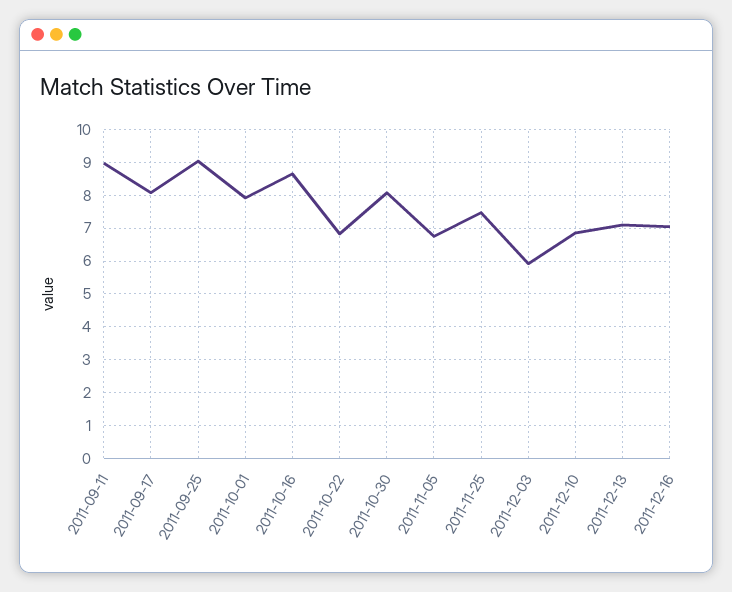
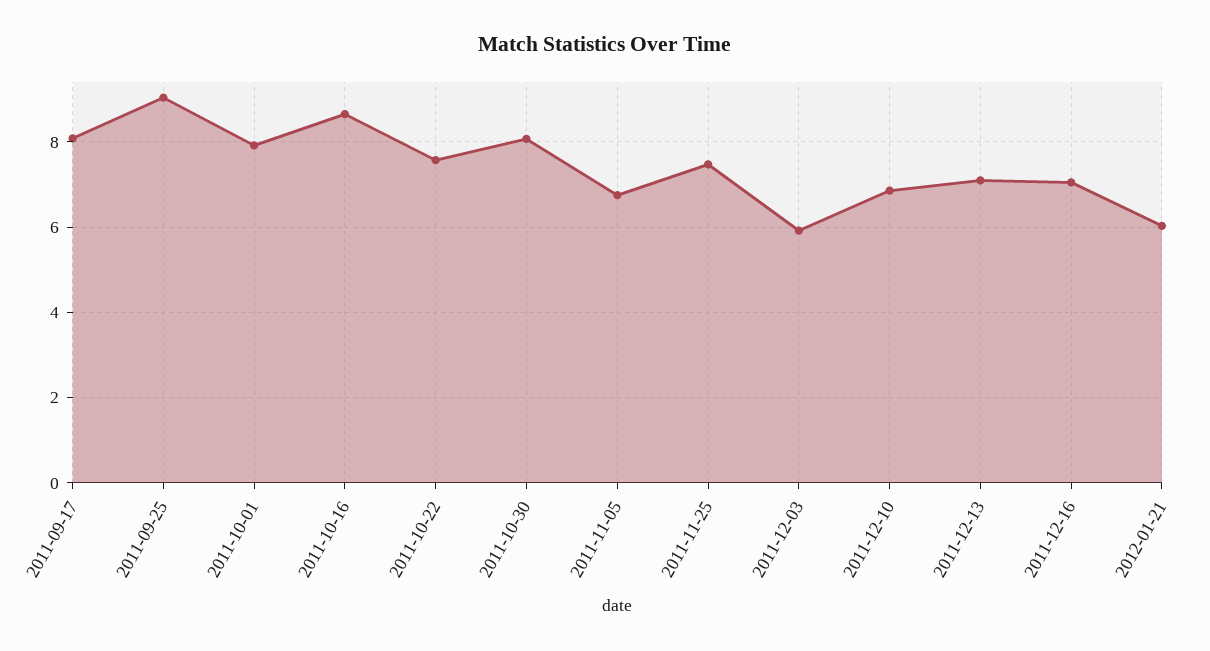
2011-09-11: 9 -> none
2011-10-22: 6.8 -> 7.6
2012-01-21: none -> 6

